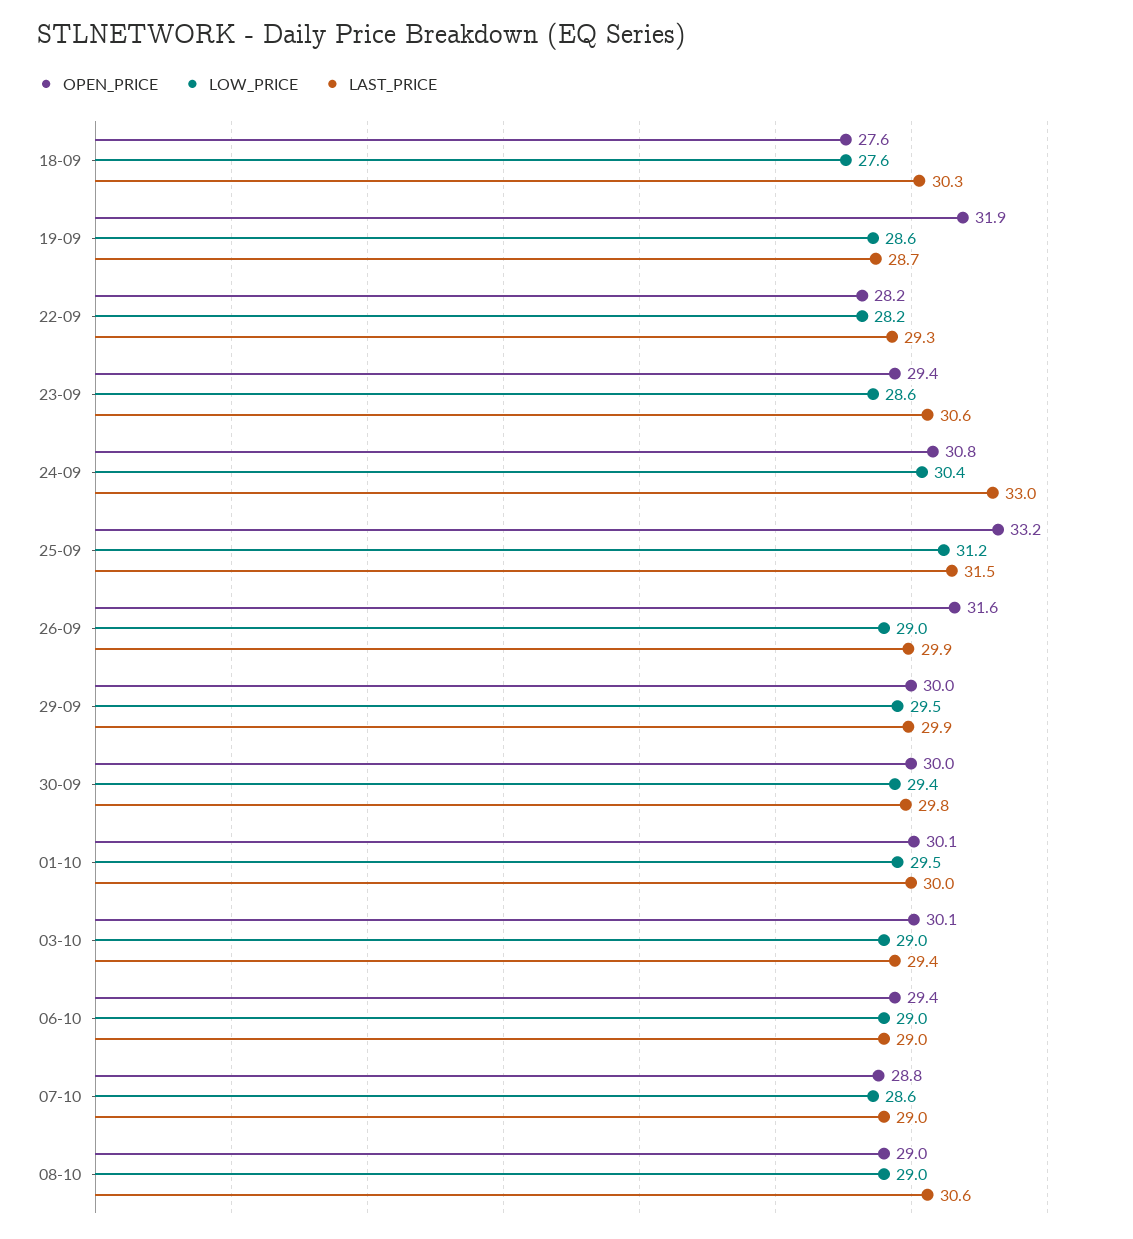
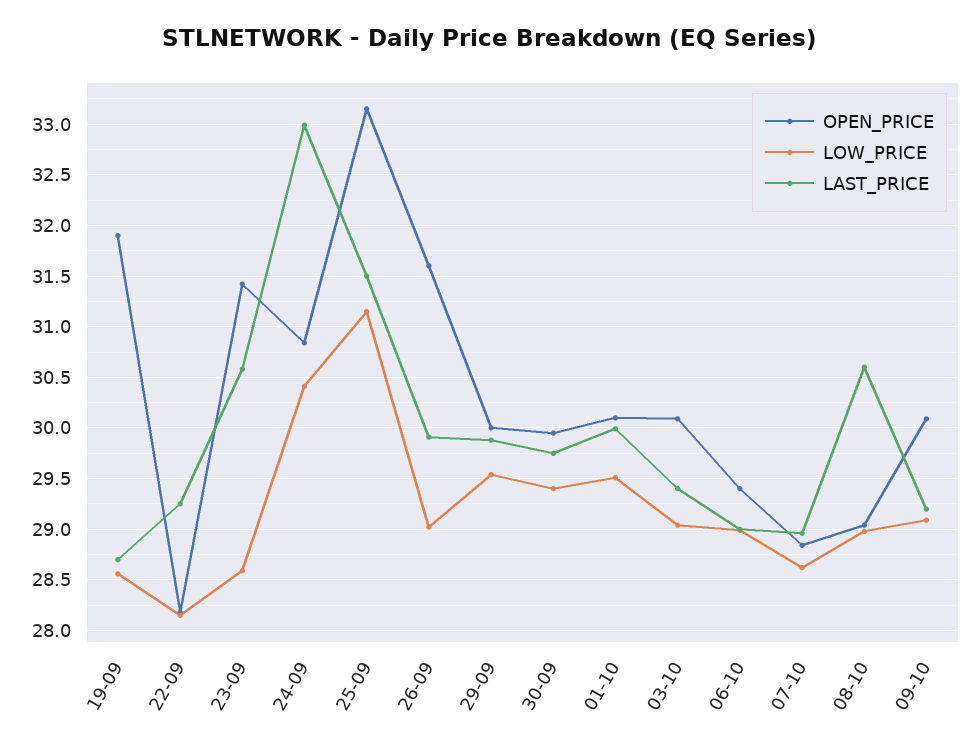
OPEN_PRICE, 18-09: 27.6 -> none
LOW_PRICE, 18-09: 27.6 -> none
LAST_PRICE, 18-09: 30.3 -> none
OPEN_PRICE, 23-09: 29.4 -> 31.4
OPEN_PRICE, 09-10: none -> 30.1
LOW_PRICE, 09-10: none -> 29.1
LAST_PRICE, 09-10: none -> 29.2

